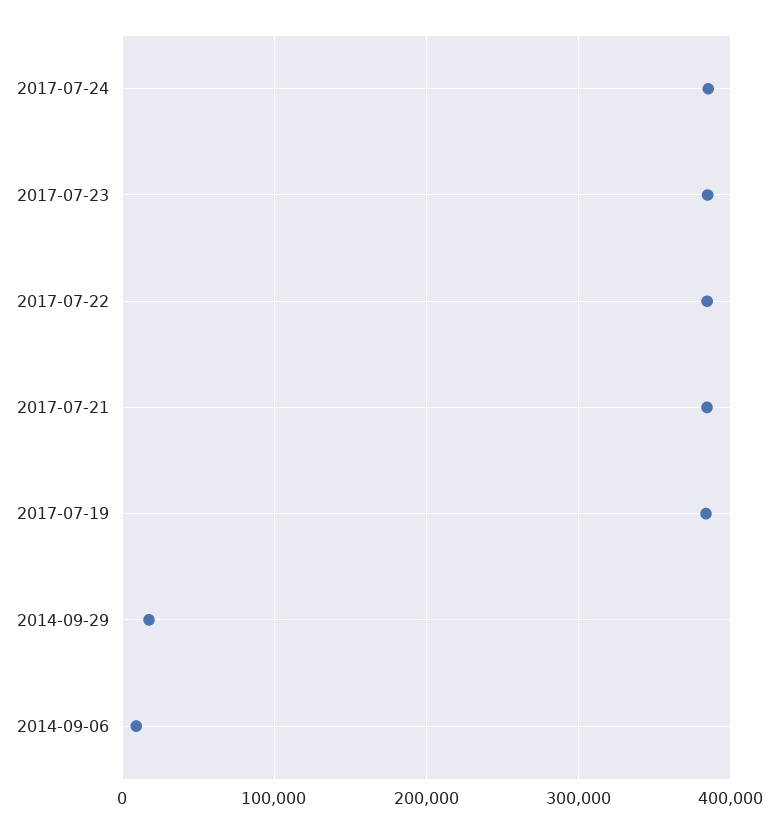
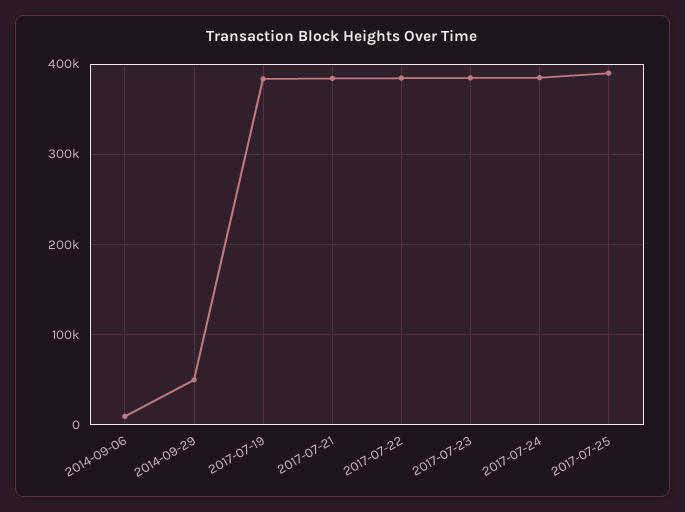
2014-09-29: 20000 -> 50000
2017-07-25: none -> 390000

